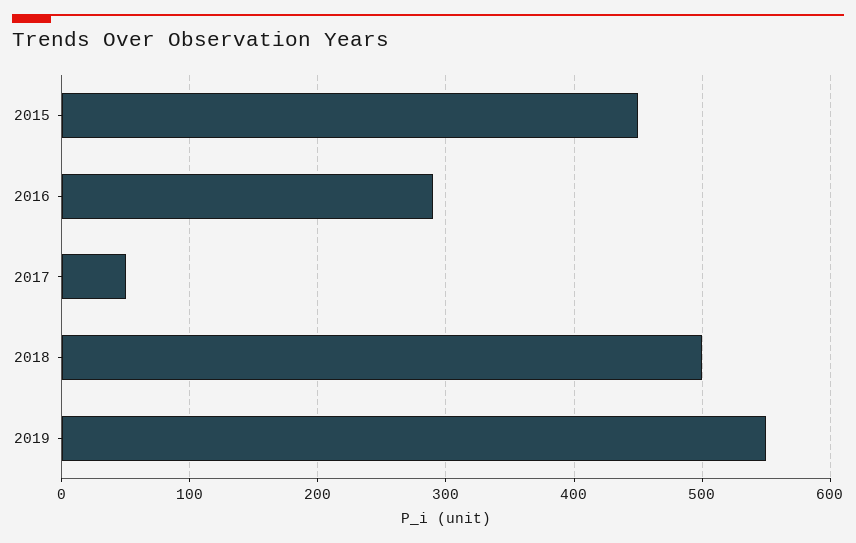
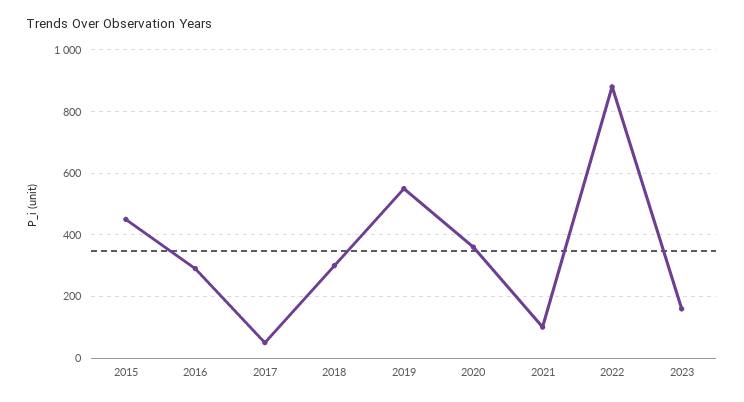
2018: 500 -> 300
2020: none -> 360
2021: none -> 100
2022: none -> 880
2023: none -> 160

